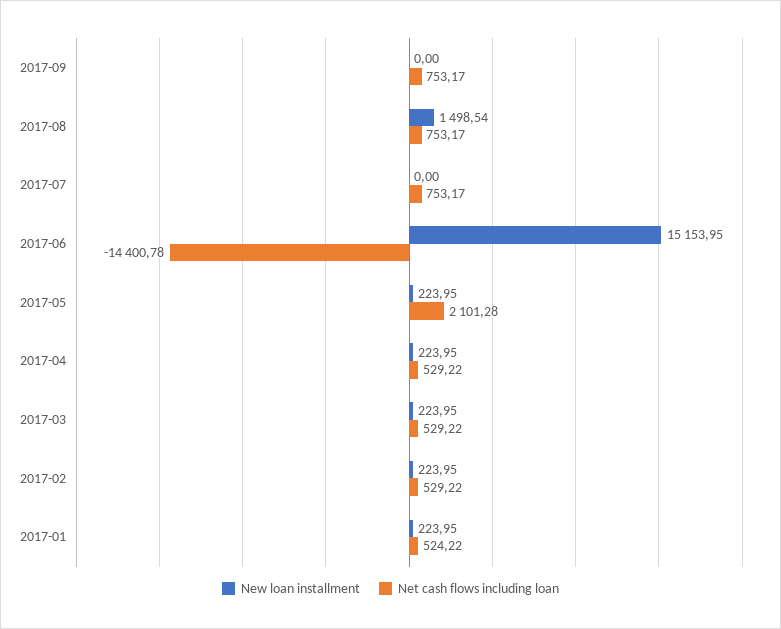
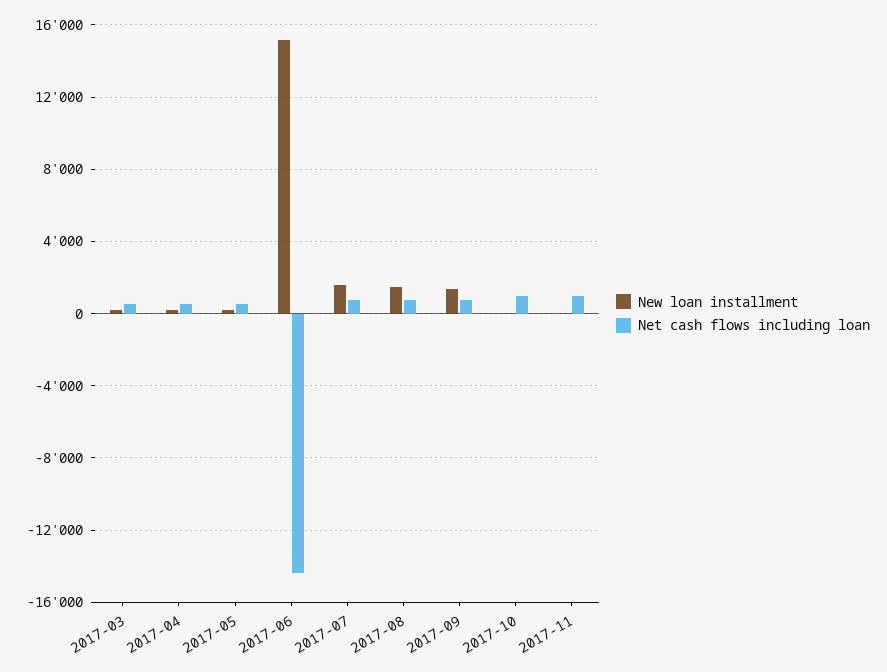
New loan installment, 2017-09: 0 -> 1500
New loan installment, 2017-07: 0 -> 1500
Net cash flows including loan, 2017-05: 2101.28 -> 500
New loan installment, 2017-02: 223.95 -> none
Net cash flows including loan, 2017-02: 529.22 -> none
New loan installment, 2017-01: 223.95 -> none
Net cash flows including loan, 2017-01: 524.22 -> none
New loan installment, 2017-10: none -> 0
Net cash flows including loan, 2017-10: none -> 1000
New loan installment, 2017-11: none -> 0
Net cash flows including loan, 2017-11: none -> 1000

